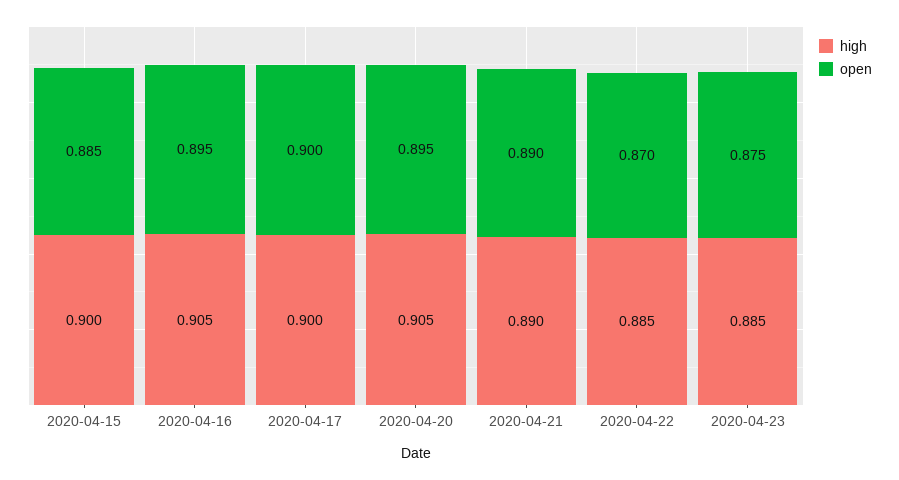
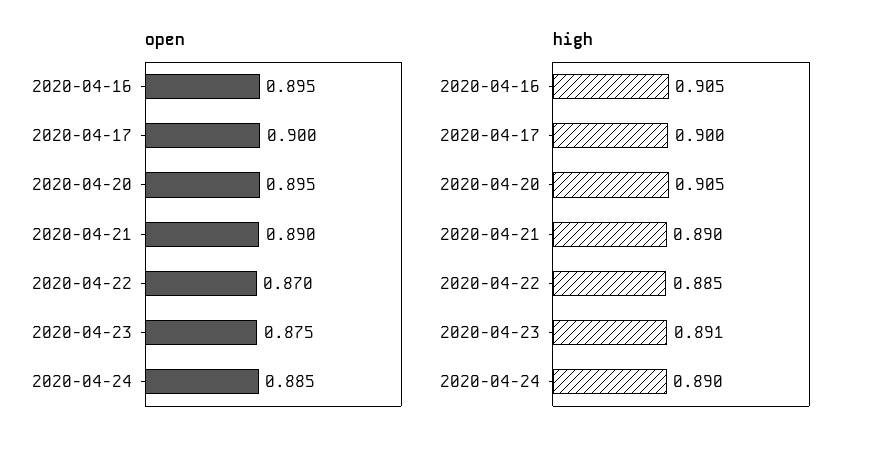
high, 2020-04-15: 0.9 -> none
open, 2020-04-15: 0.885 -> none
high, 2020-04-23: 0.885 -> 0.891
open, 2020-04-24: none -> 0.885
high, 2020-04-24: none -> 0.89

